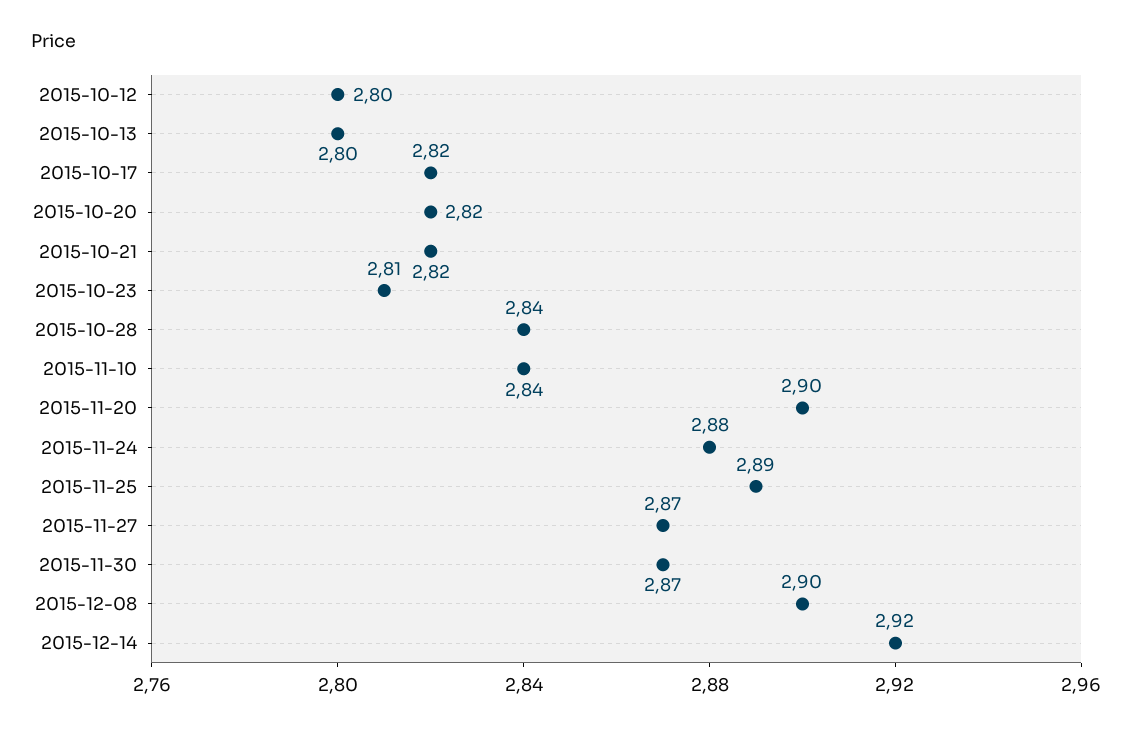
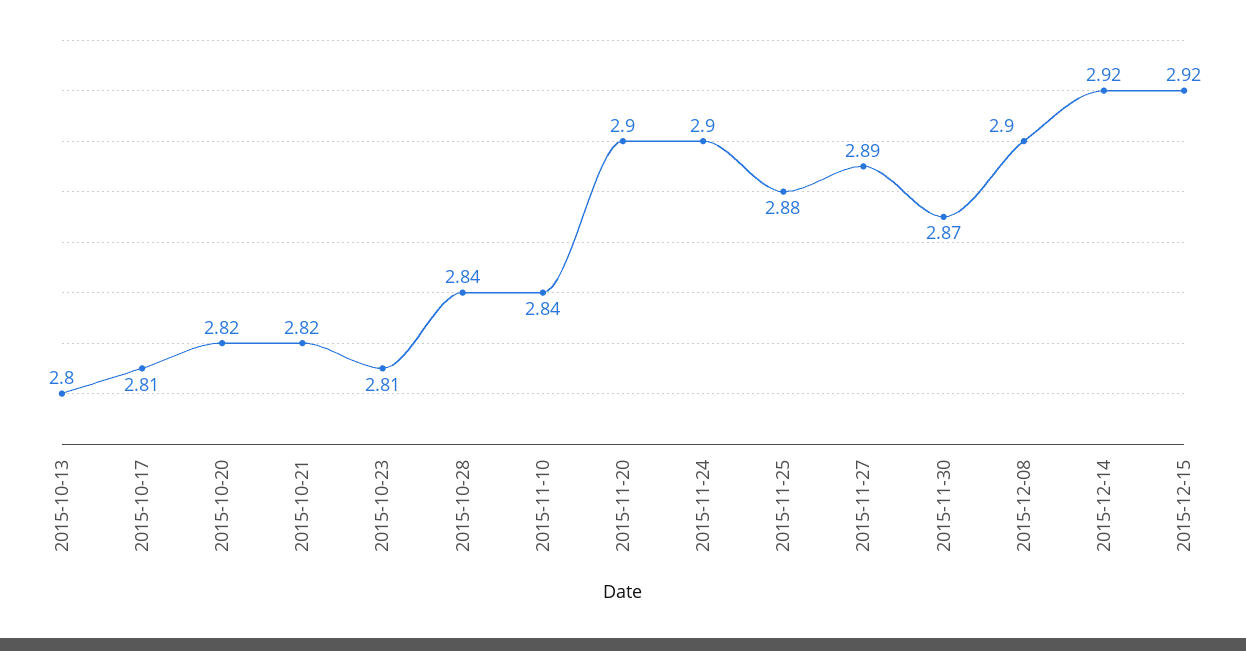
2015-10-12: 2.8 -> none
2015-10-17: 2.82 -> 2.81
2015-11-24: 2.88 -> 2.9
2015-11-25: 2.89 -> 2.88
2015-11-27: 2.87 -> 2.89
2015-12-15: none -> 2.92

